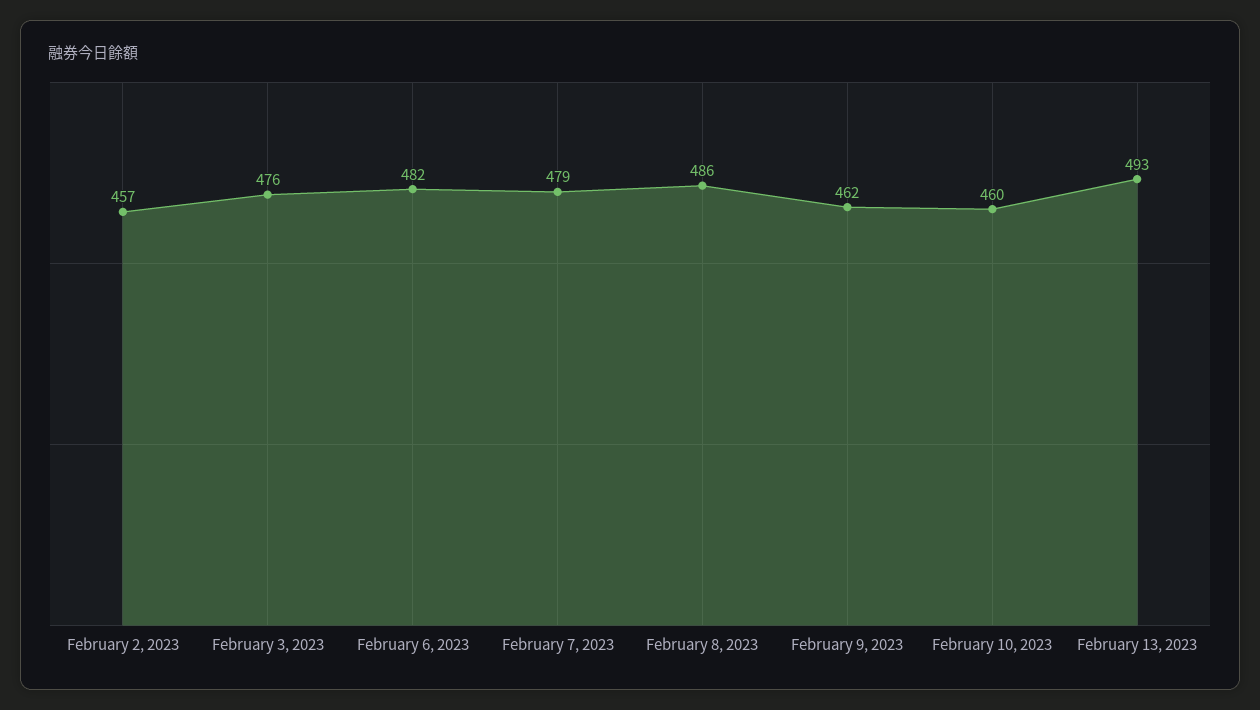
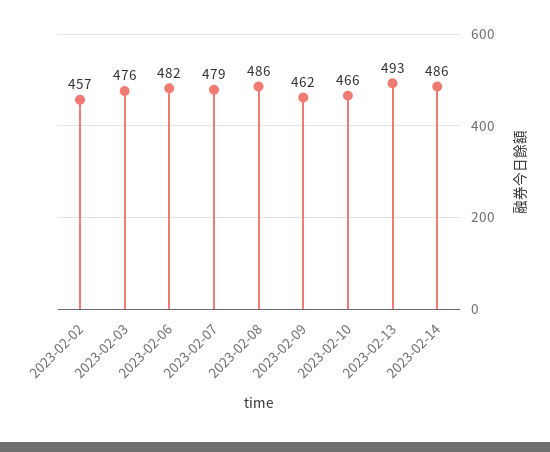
February 10, 2023: 460 -> 466
2023-02-14: none -> 486

